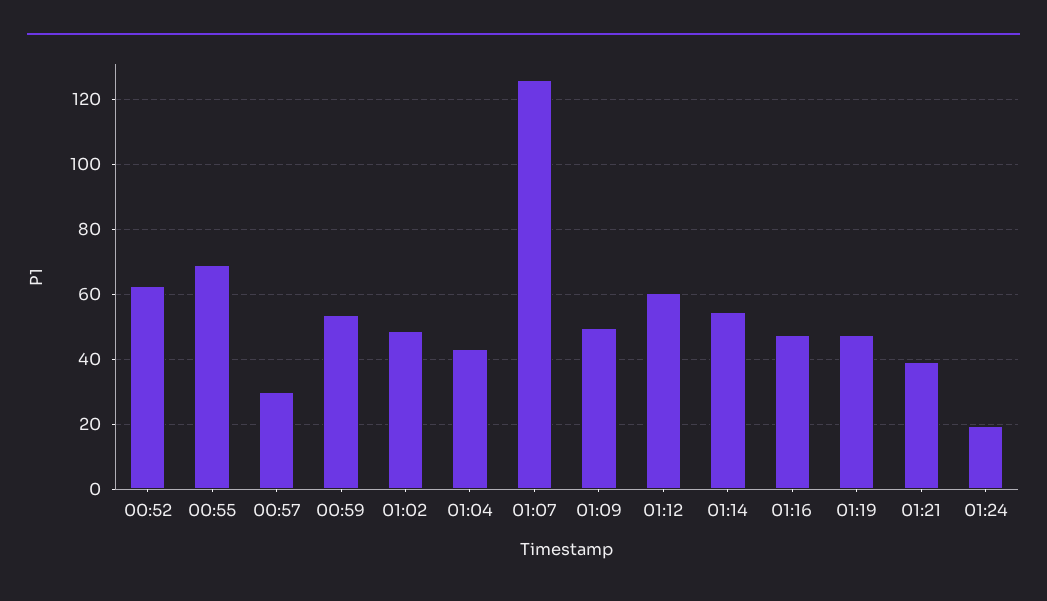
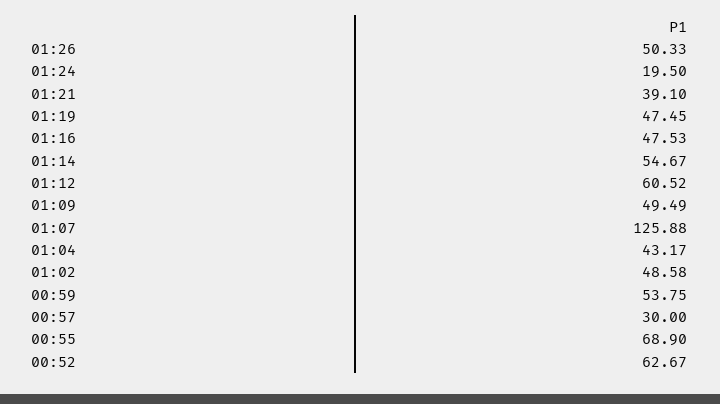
01:26: none -> 50.33

